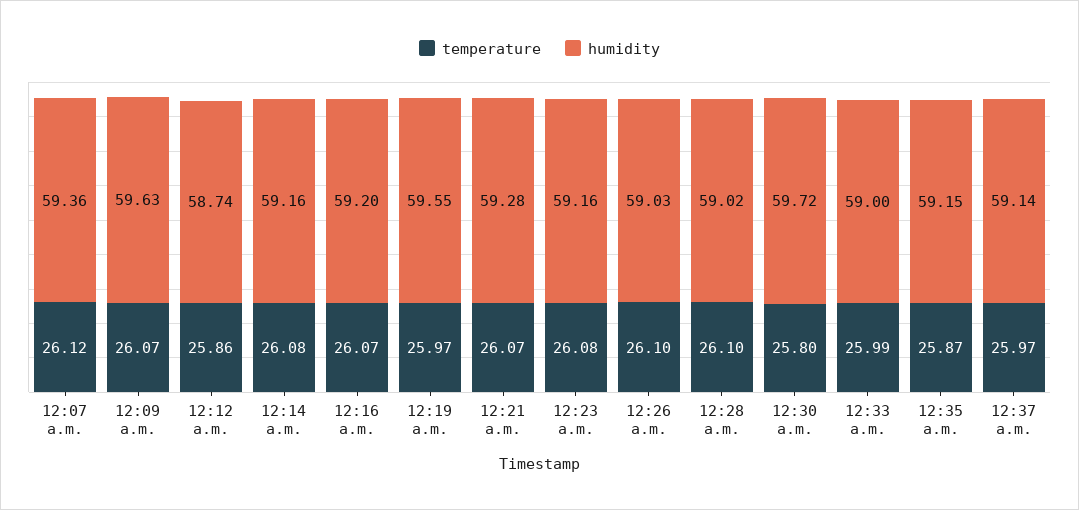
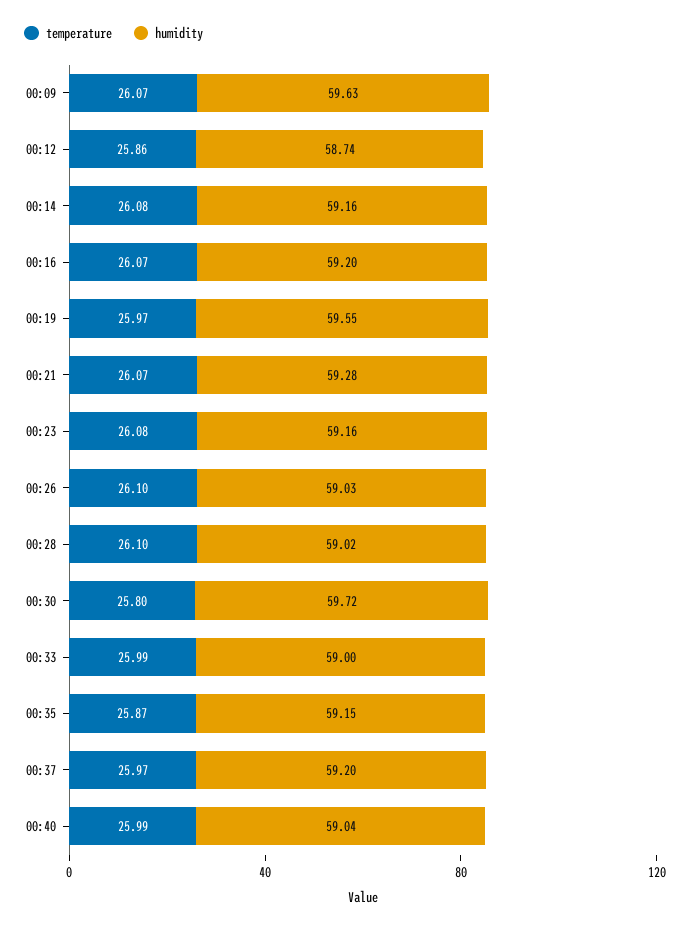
temperature, 12:07 a.m.: 26.12 -> none
humidity, 12:07 a.m.: 59.36 -> none
humidity, 12:37 a.m.: 59.14 -> 59.2
temperature, 00:40: none -> 25.99
humidity, 00:40: none -> 59.04

